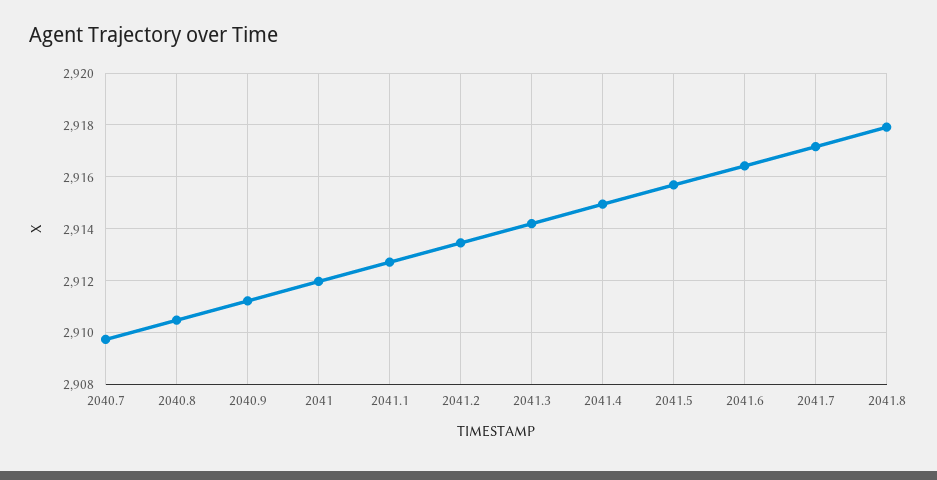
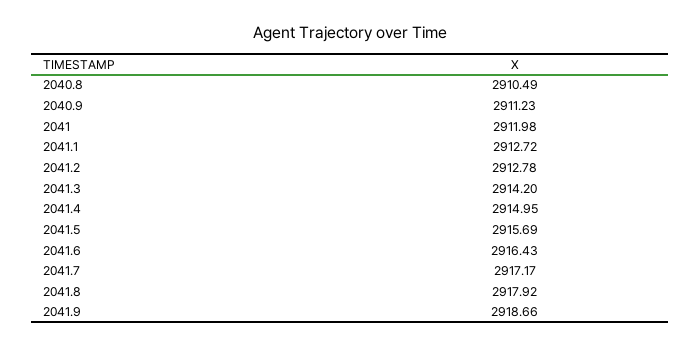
2040.7: 2909.75 -> none
2041.2: 2913.5 -> 2912.78
2041.9: none -> 2918.66

